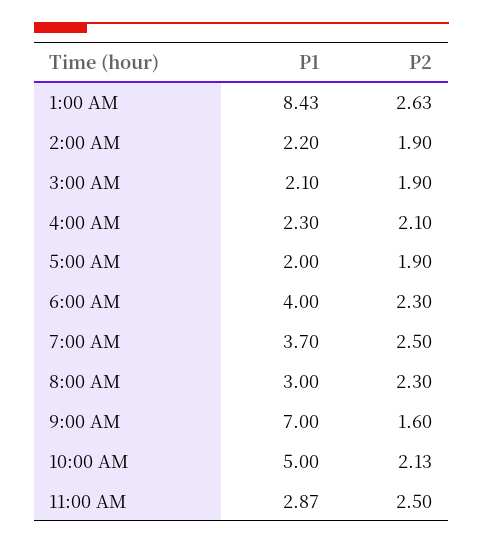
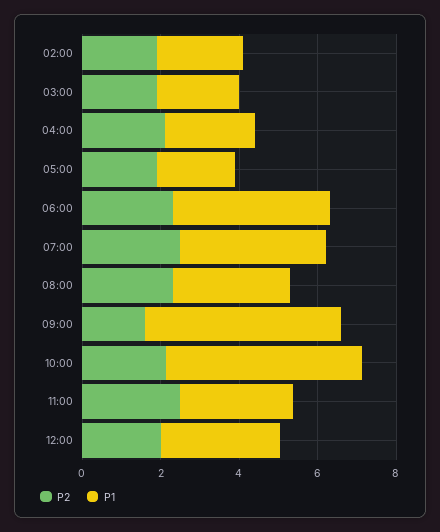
P1, 1:00 AM: 8.43 -> none
P2, 1:00 AM: 2.63 -> none
P1, 9:00 AM: 7 -> 5
P2, 12:00: none -> 2
P1, 12:00: none -> 3

